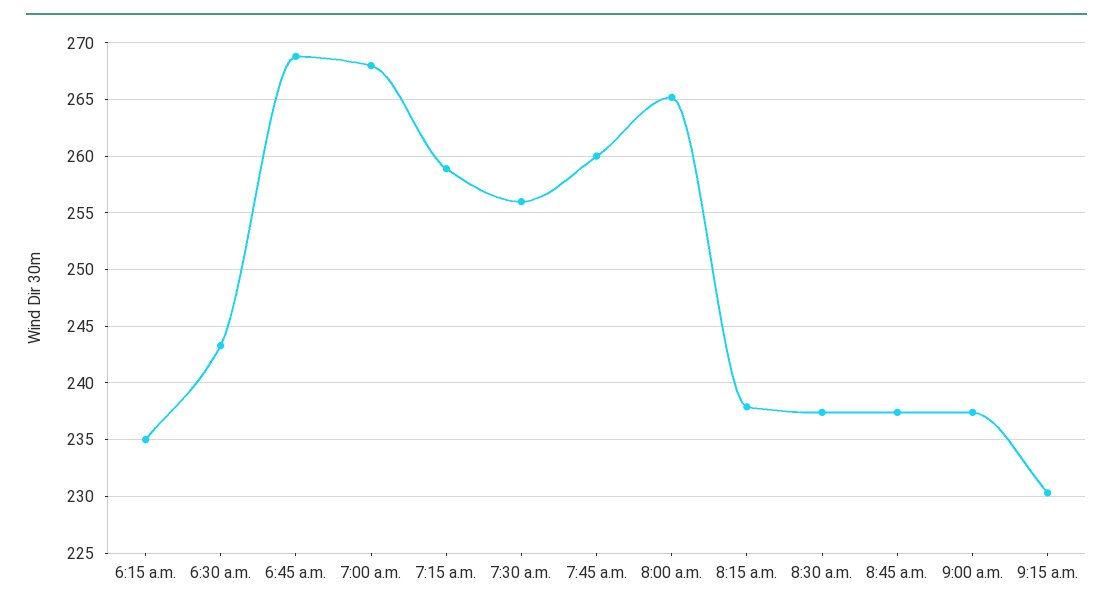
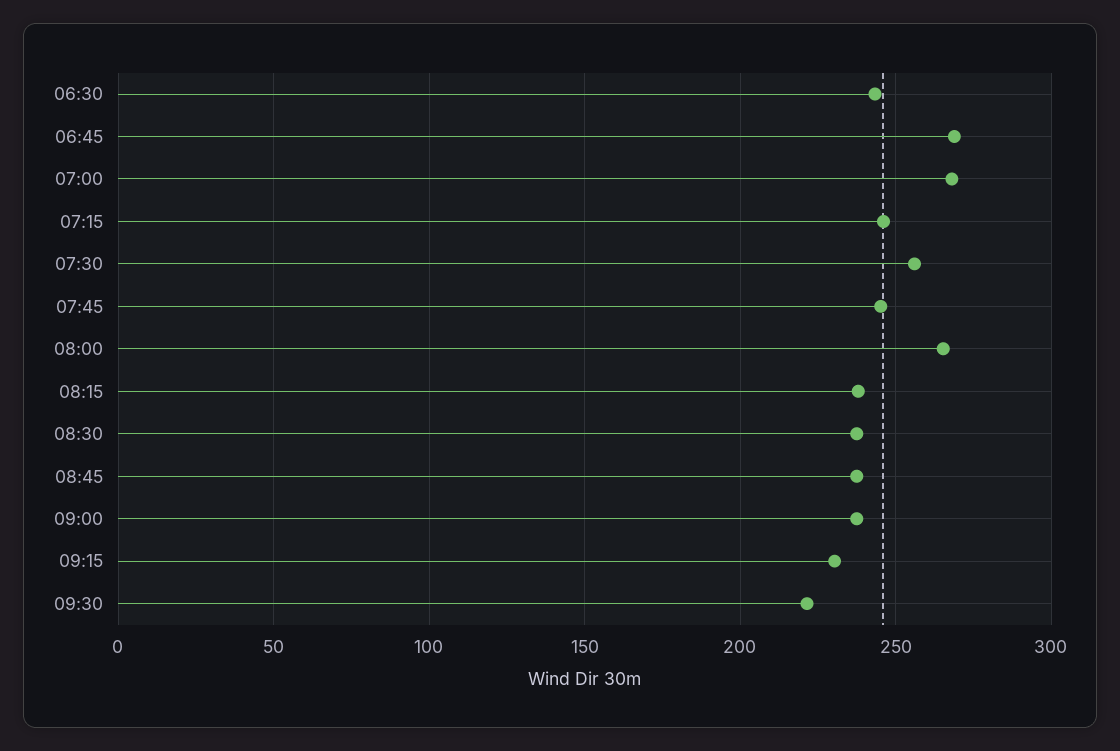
6:15 a.m.: 235 -> none
7:15 a.m.: 259 -> 245
7:45 a.m.: 260 -> 245
09:30: none -> 220

